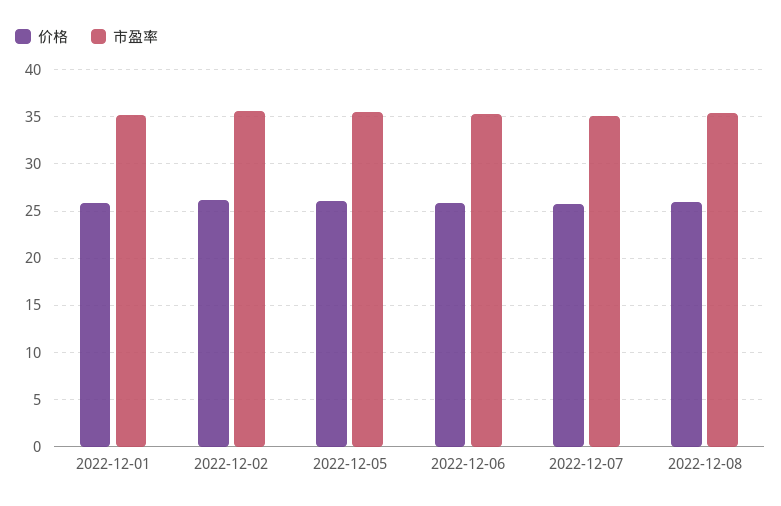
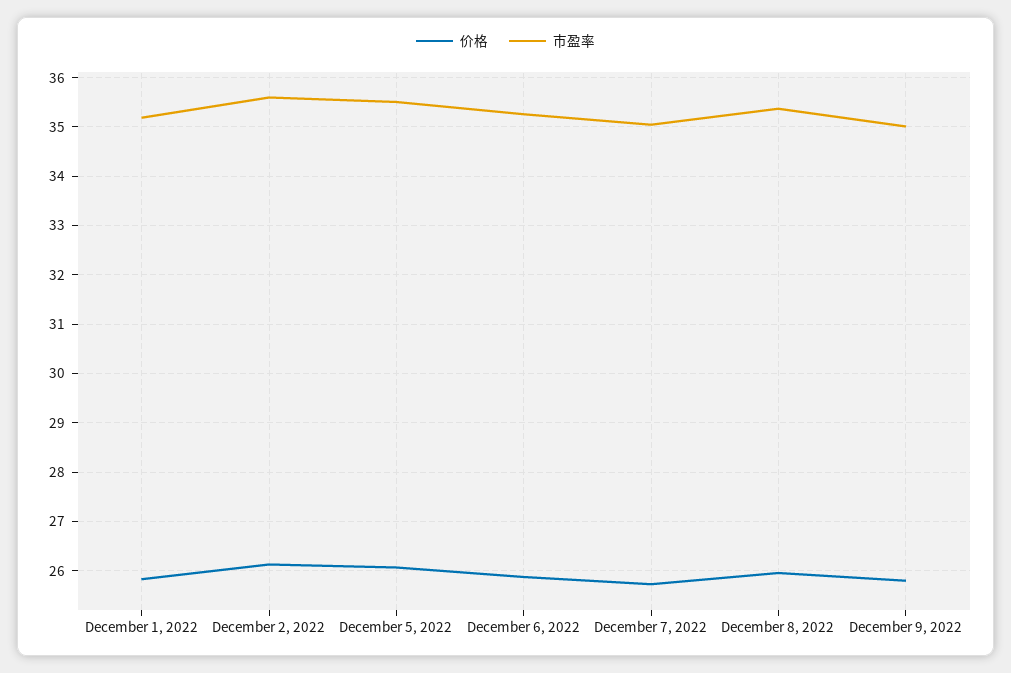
价格, December 9, 2022: none -> 25.8
市盈率, December 9, 2022: none -> 35

